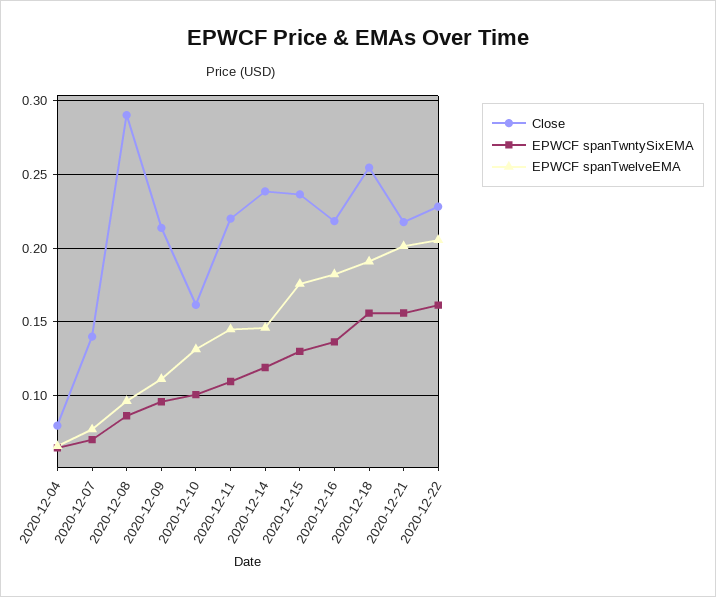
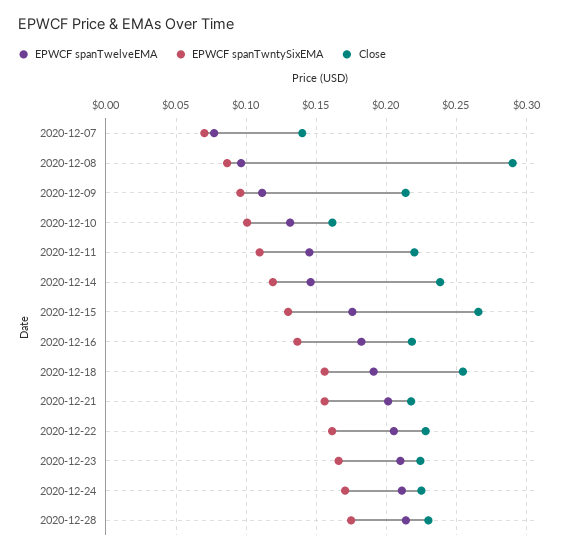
Close, 2020-12-04: 0.08 -> none
EPWCF spanTwntySixEMA, 2020-12-04: 0.065 -> none
EPWCF spanTwelveEMA, 2020-12-04: 0.065 -> none
Close, 2020-12-15: 0.235 -> 0.265
EPWCF spanTwelveEMA, 2020-12-23: none -> 0.21
EPWCF spanTwntySixEMA, 2020-12-23: none -> 0.165
Close, 2020-12-23: none -> 0.225
EPWCF spanTwelveEMA, 2020-12-24: none -> 0.21
EPWCF spanTwntySixEMA, 2020-12-24: none -> 0.17
Close, 2020-12-24: none -> 0.225
EPWCF spanTwelveEMA, 2020-12-28: none -> 0.215
EPWCF spanTwntySixEMA, 2020-12-28: none -> 0.175
Close, 2020-12-28: none -> 0.23

